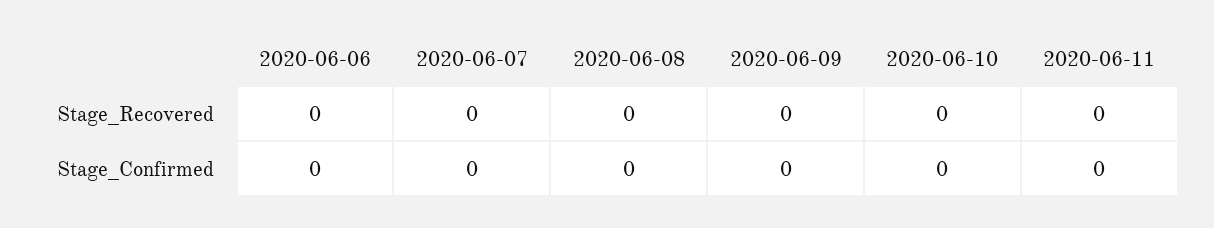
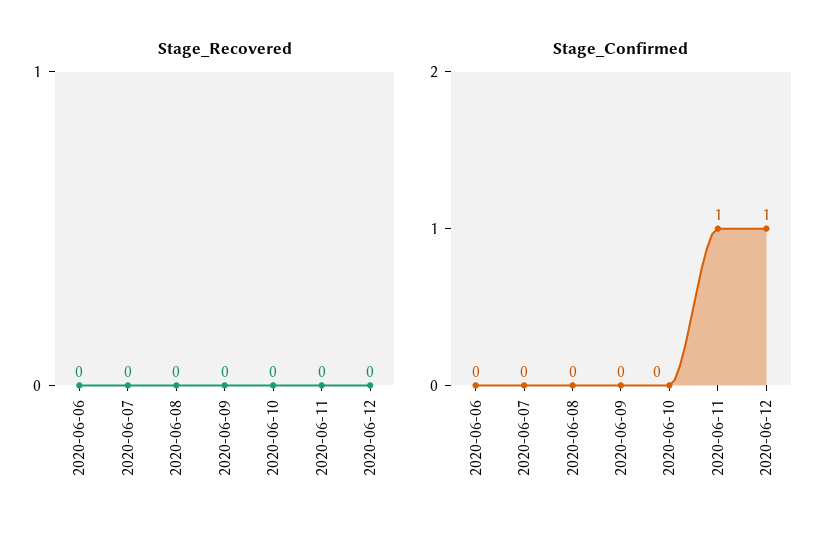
Stage_Confirmed, 2020-06-11: 0 -> 1
Stage_Recovered, 2020-06-12: none -> 0
Stage_Confirmed, 2020-06-12: none -> 1

